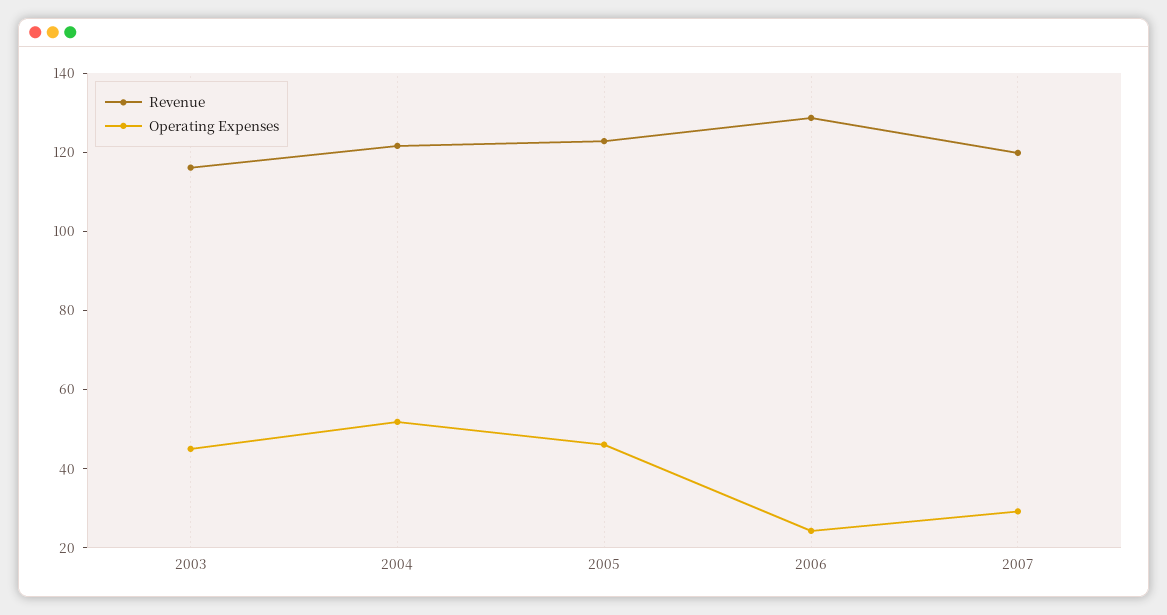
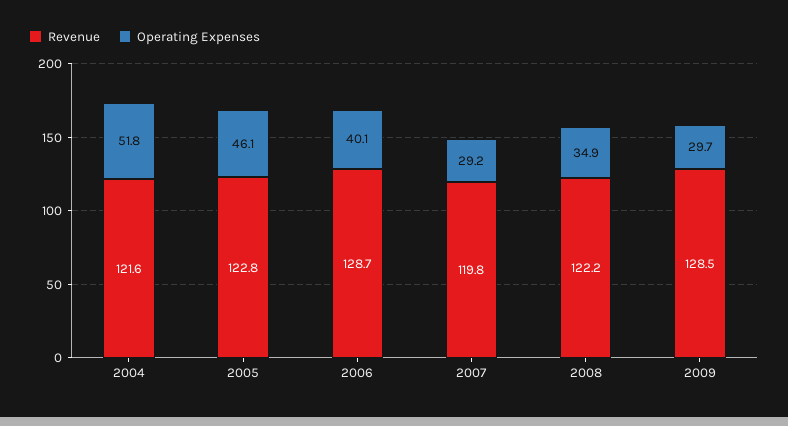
Revenue, 2003: 115 -> none
Operating Expenses, 2003: 45 -> none
Operating Expenses, 2006: 25 -> 40.1
Revenue, 2008: none -> 122.2
Operating Expenses, 2008: none -> 34.9
Revenue, 2009: none -> 128.5
Operating Expenses, 2009: none -> 29.7

